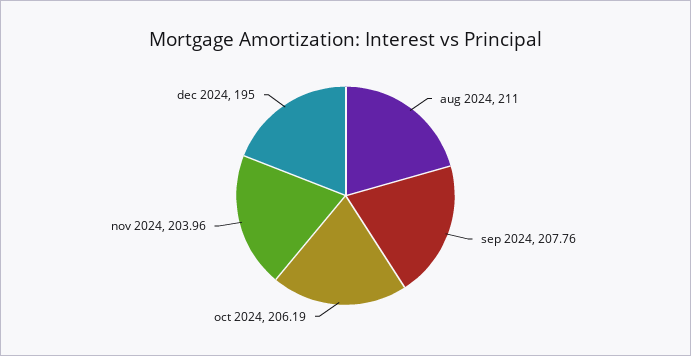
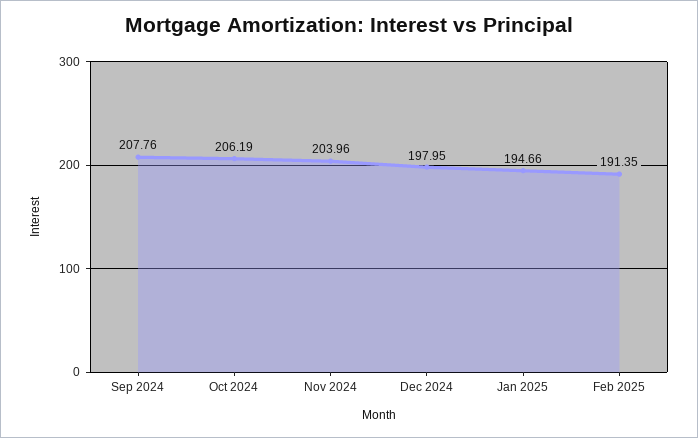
aug 2024: 211 -> none
dec 2024: 195 -> 197.95
Jan 2025: none -> 194.66
Feb 2025: none -> 191.35

